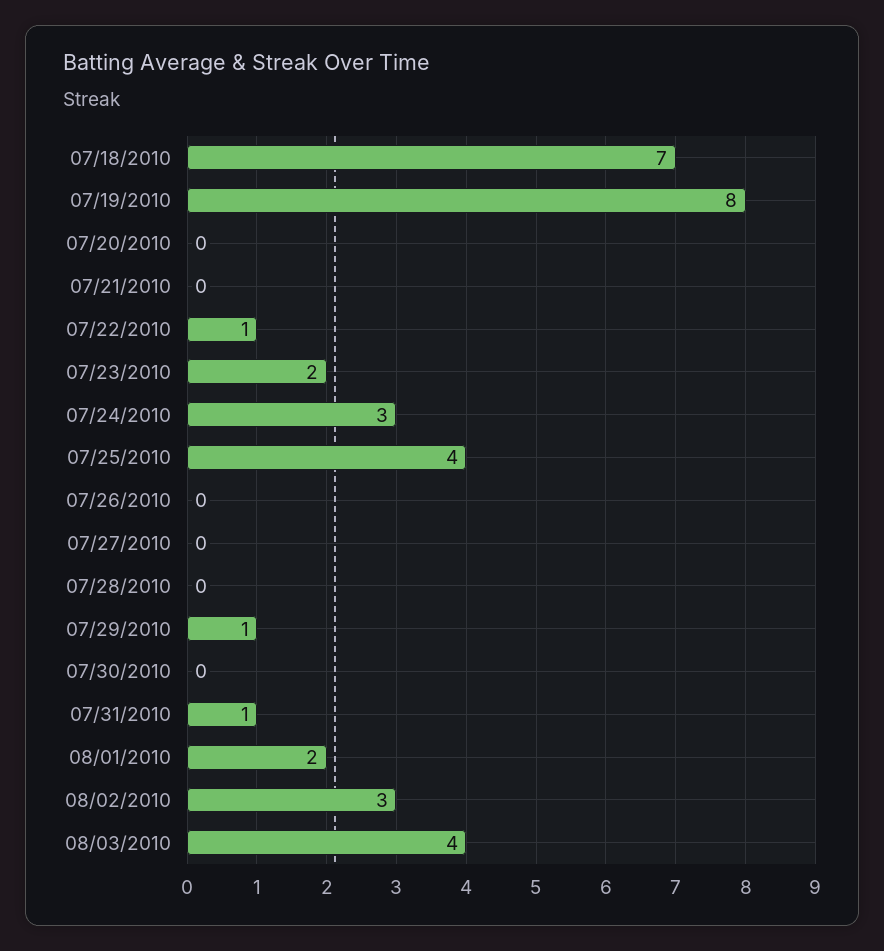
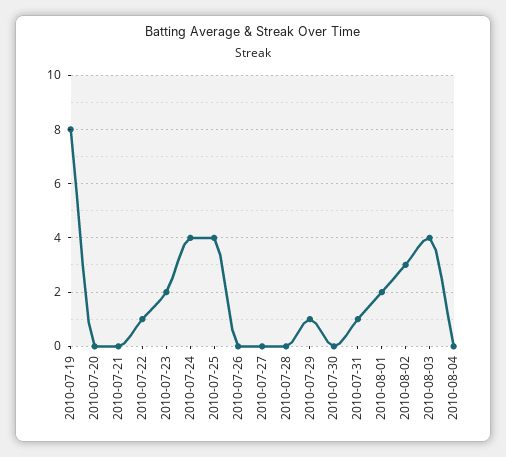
07/18/2010: 7 -> none
07/24/2010: 3 -> 4
2010-08-04: none -> 0

